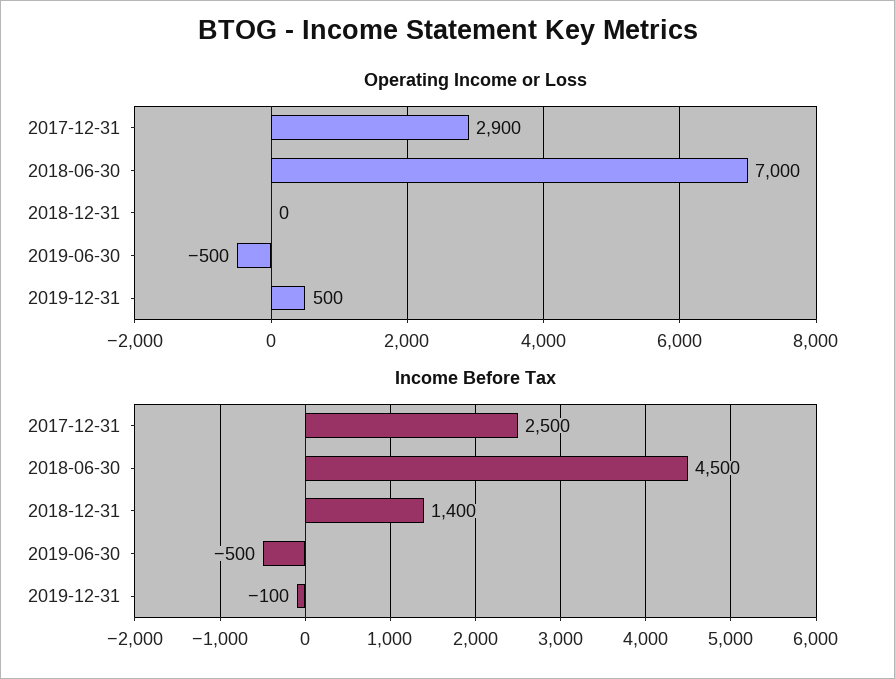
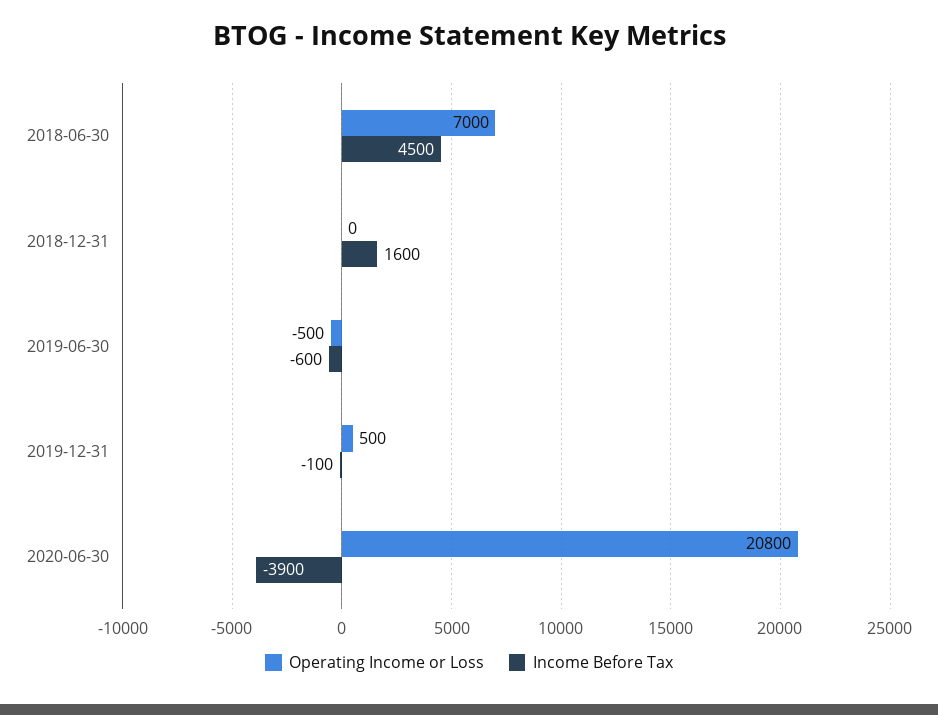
Operating Income or Loss, 2017-12-31: 2900 -> none
Income Before Tax, 2017-12-31: 2500 -> none
Income Before Tax, 2018-12-31: 1400 -> 1600
Income Before Tax, 2019-06-30: -500 -> -600
Operating Income or Loss, 2020-06-30: none -> 20800
Income Before Tax, 2020-06-30: none -> -3900

